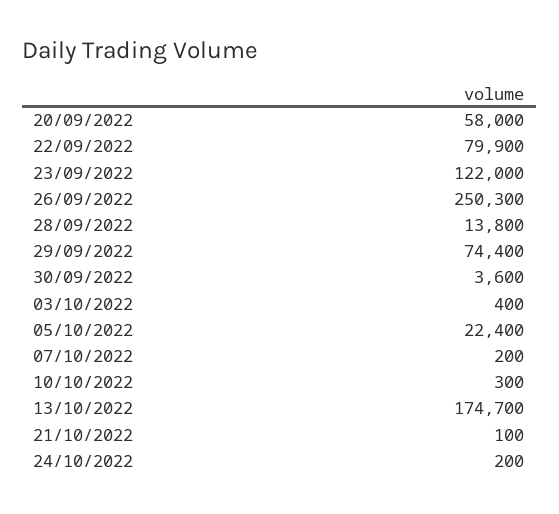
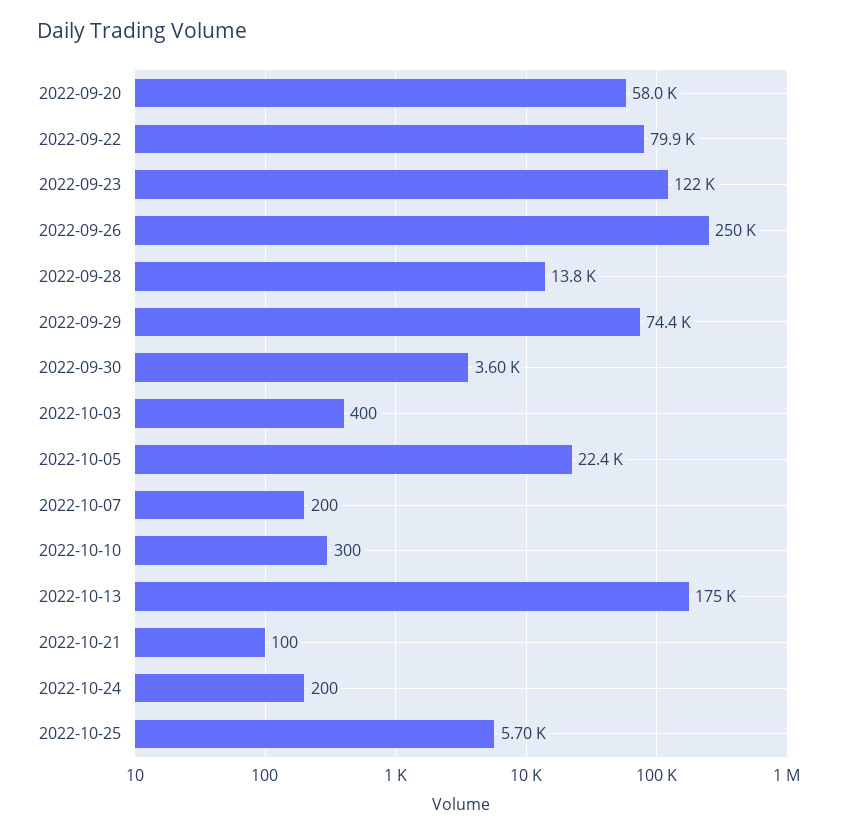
2022-10-25: none -> 5700

